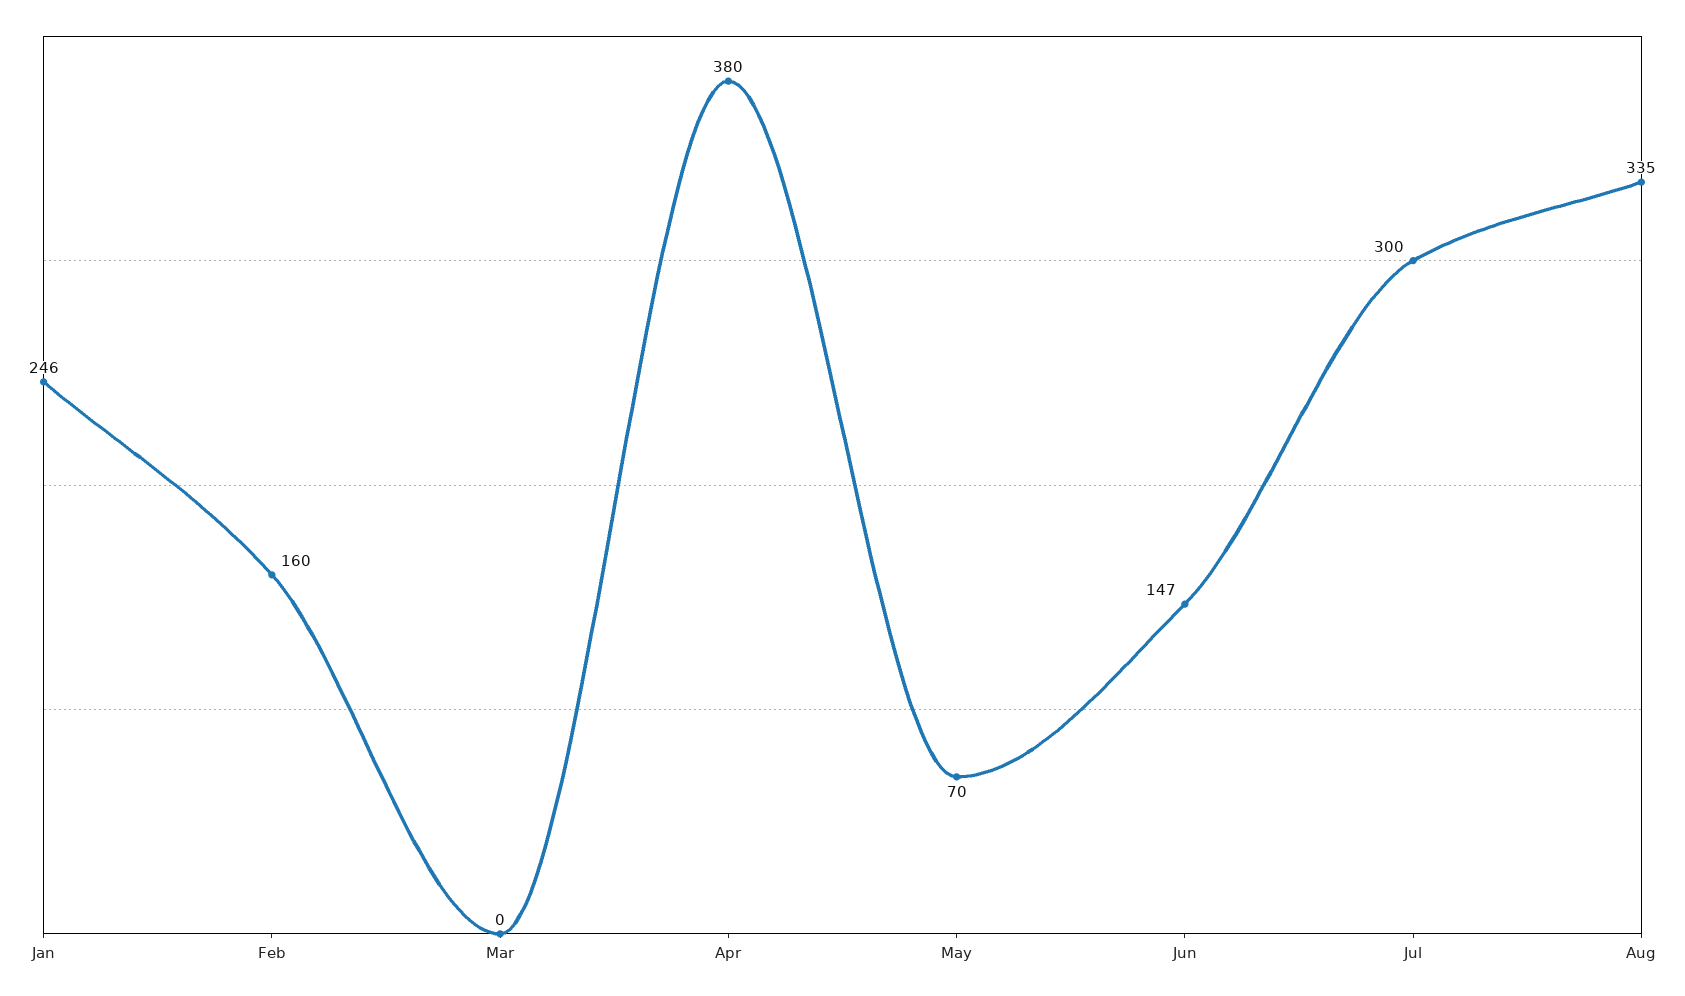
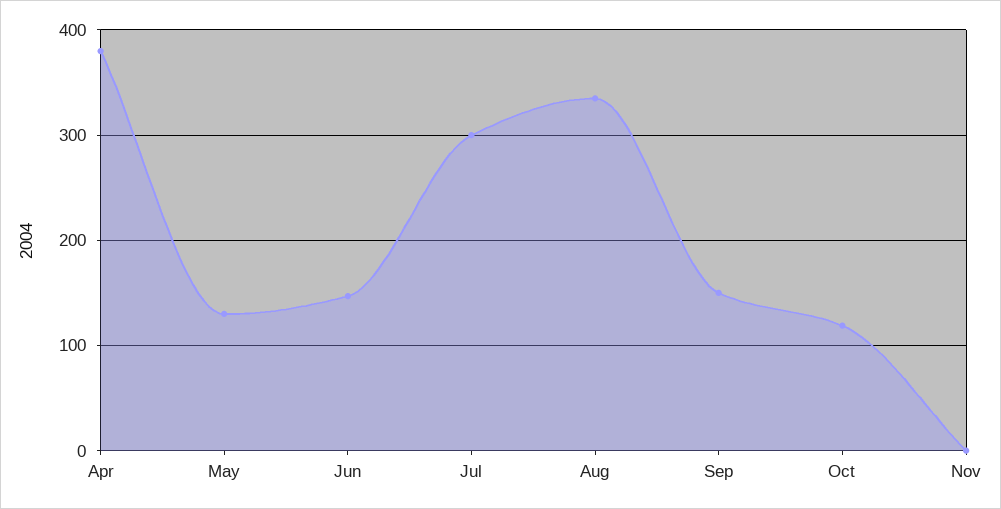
Jan: 246 -> none
Feb: 160 -> none
Mar: 0 -> none
May: 70 -> 130
Sep: none -> 150
Oct: none -> 120
Nov: none -> 0

